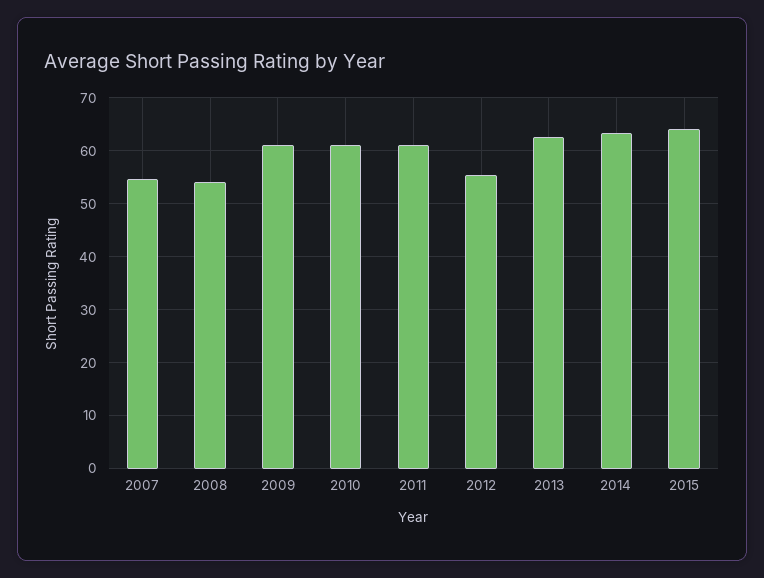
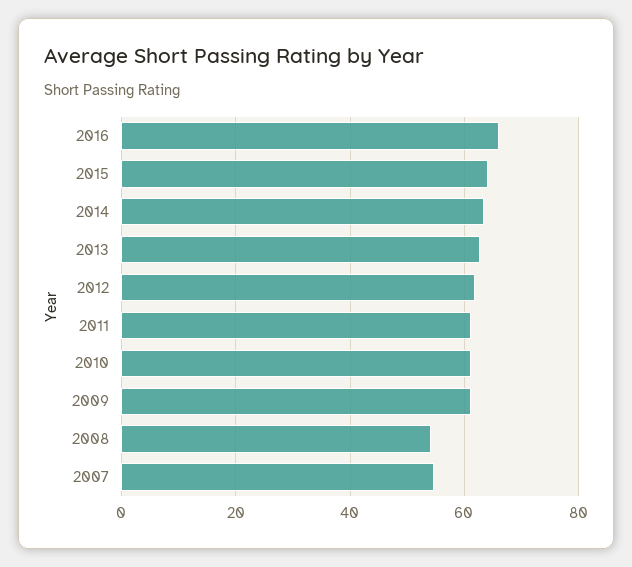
2012: 56 -> 62
2016: none -> 66

